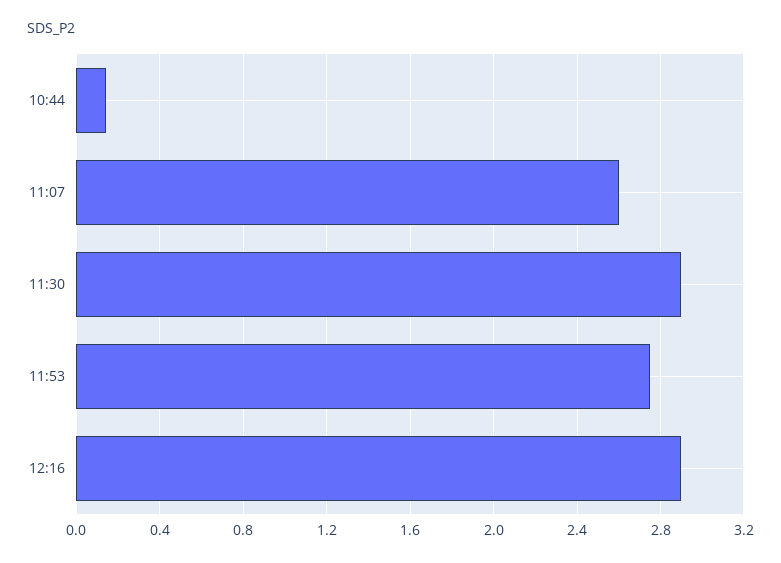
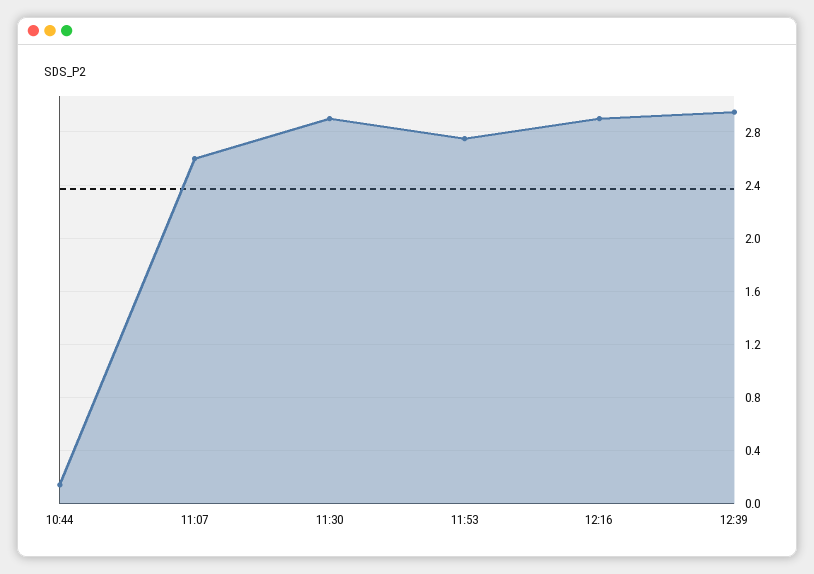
12:39: none -> 2.95

